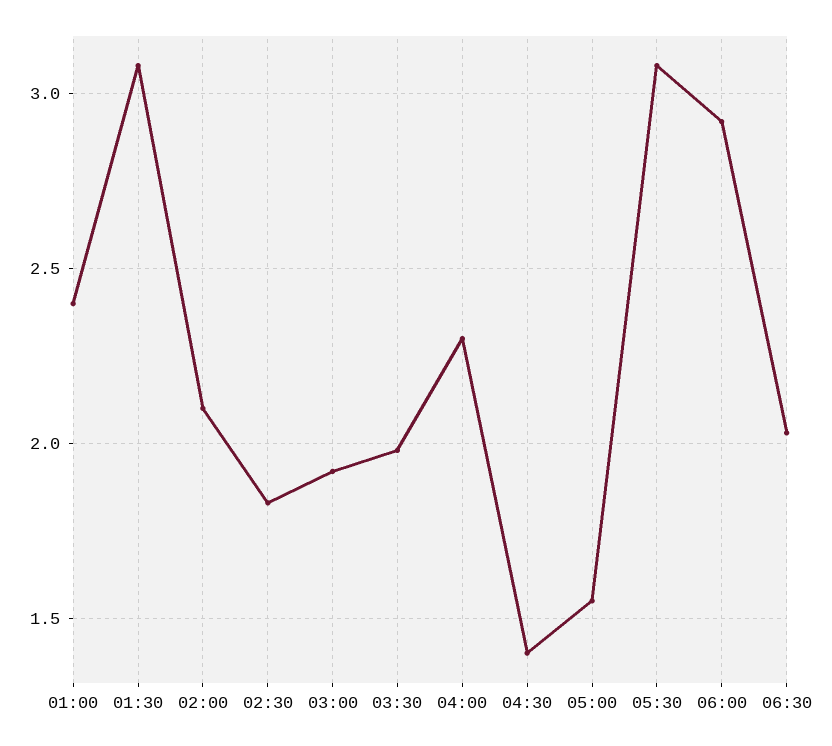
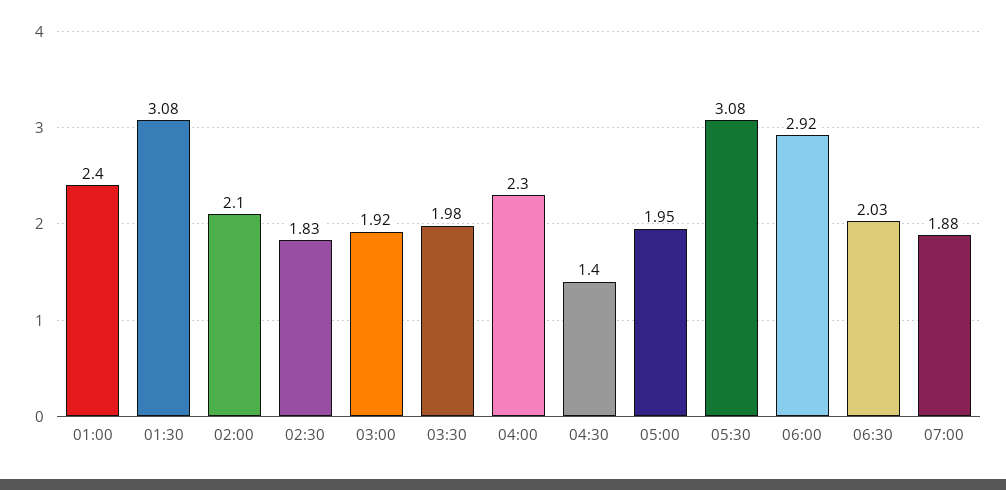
05:00: 1.55 -> 1.95
07:00: none -> 1.88

